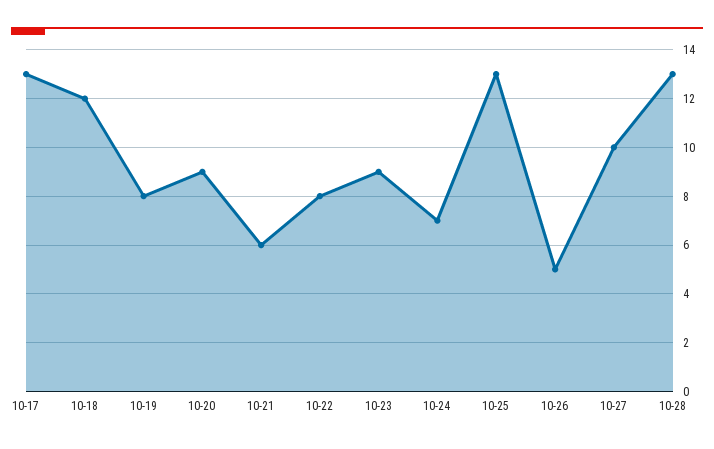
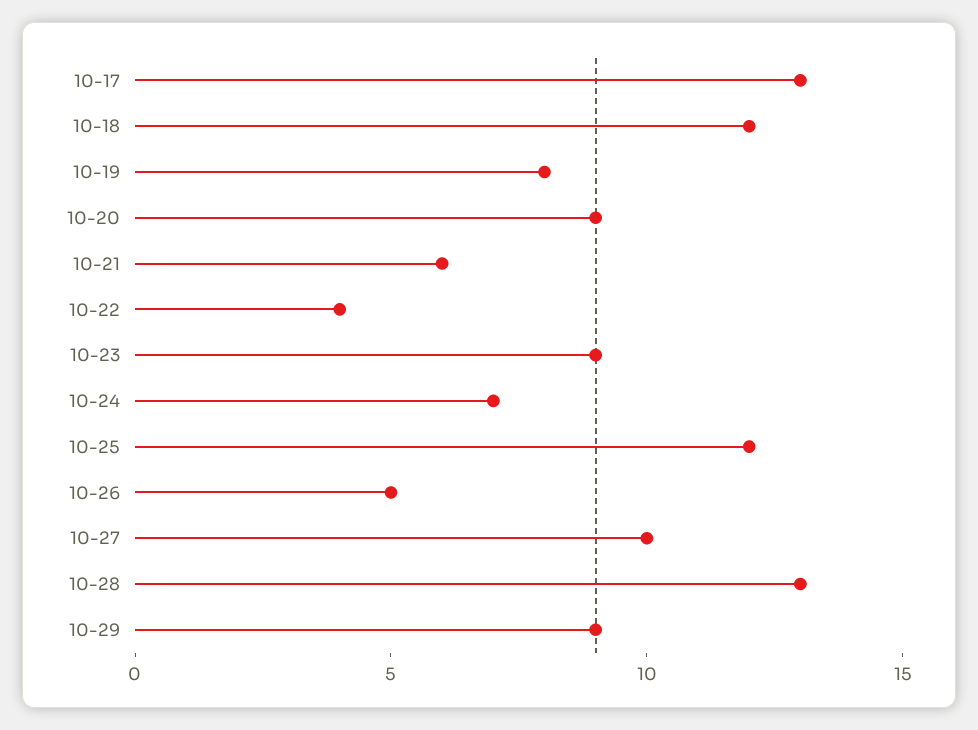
10-22: 8 -> 4
10-25: 13 -> 12
10-29: none -> 9

